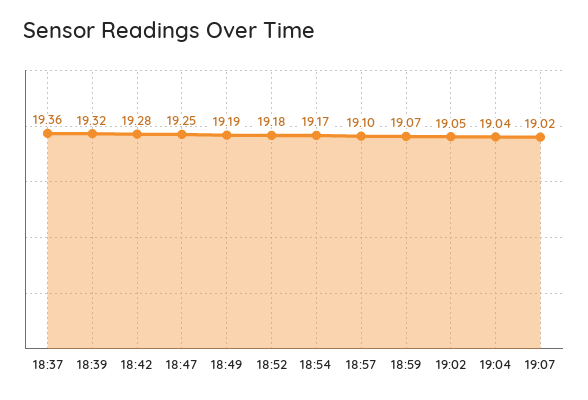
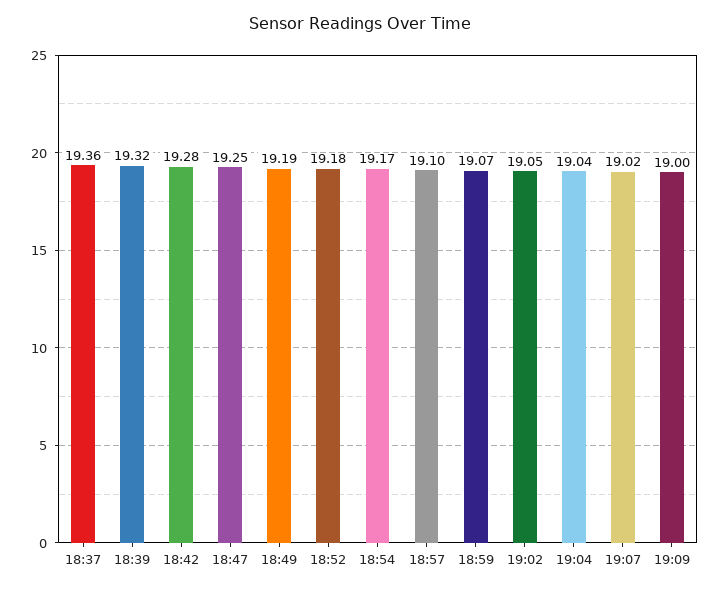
19:09: none -> 19

